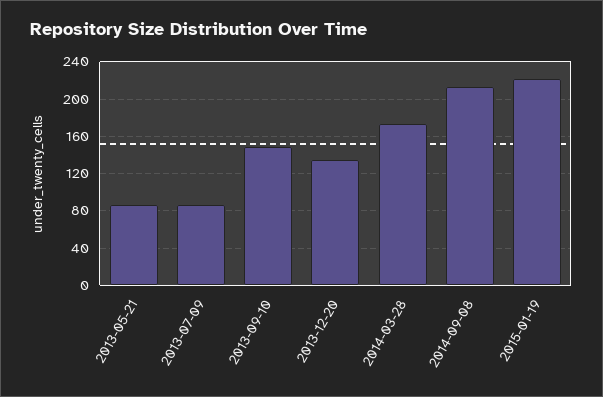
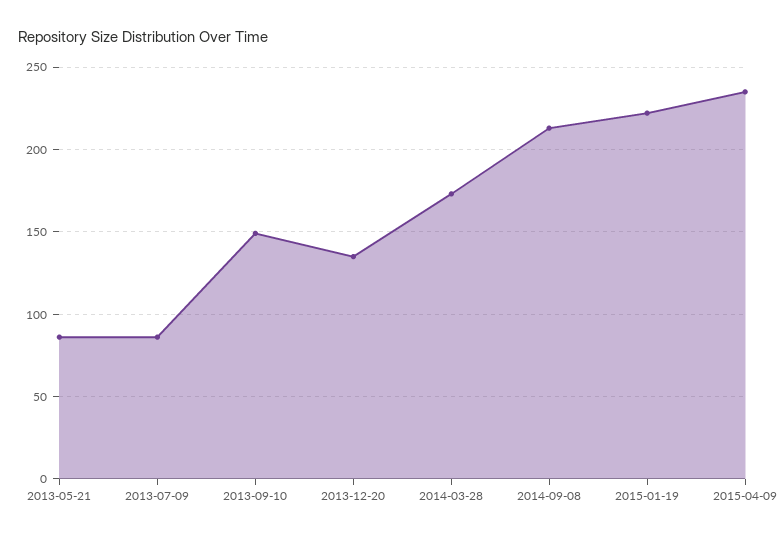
2015-04-09: none -> 235

